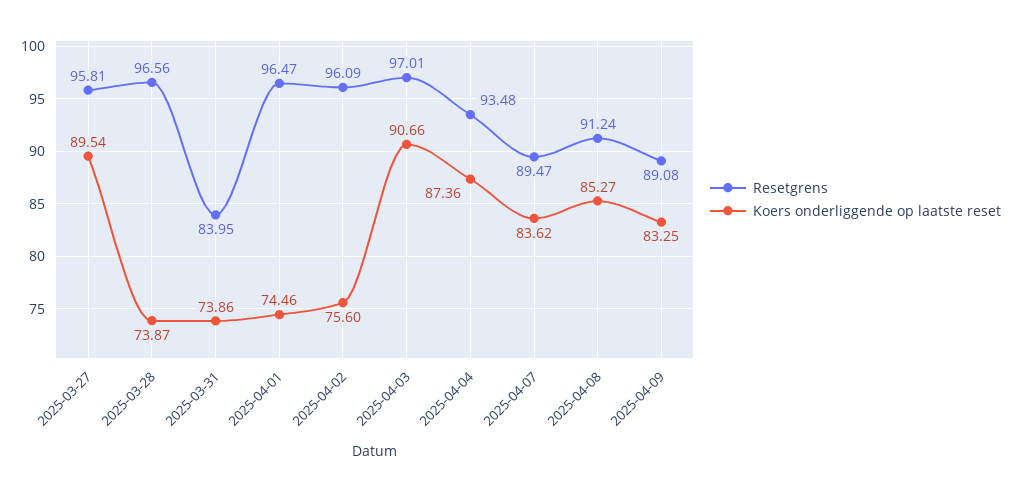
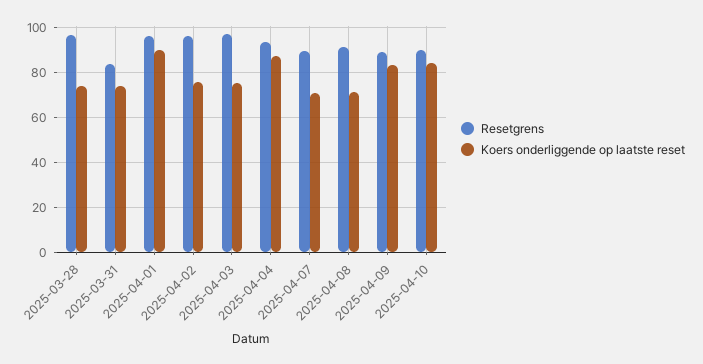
Resetgrens, 2025-03-27: 95.81 -> none
Koers onderliggende op laatste reset, 2025-03-27: 89.54 -> none
Koers onderliggende op laatste reset, 2025-04-01: 74.46 -> 90
Koers onderliggende op laatste reset, 2025-04-03: 90.66 -> 75
Koers onderliggende op laatste reset, 2025-04-07: 83.62 -> 70
Koers onderliggende op laatste reset, 2025-04-08: 85.27 -> 70
Resetgrens, 2025-04-10: none -> 90
Koers onderliggende op laatste reset, 2025-04-10: none -> 85

